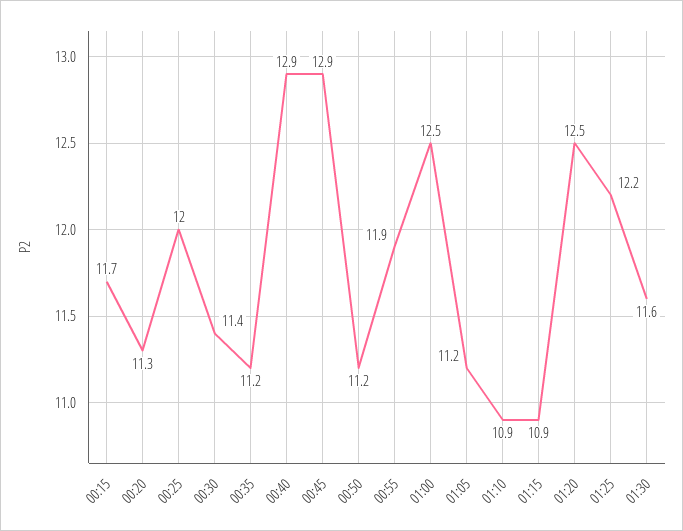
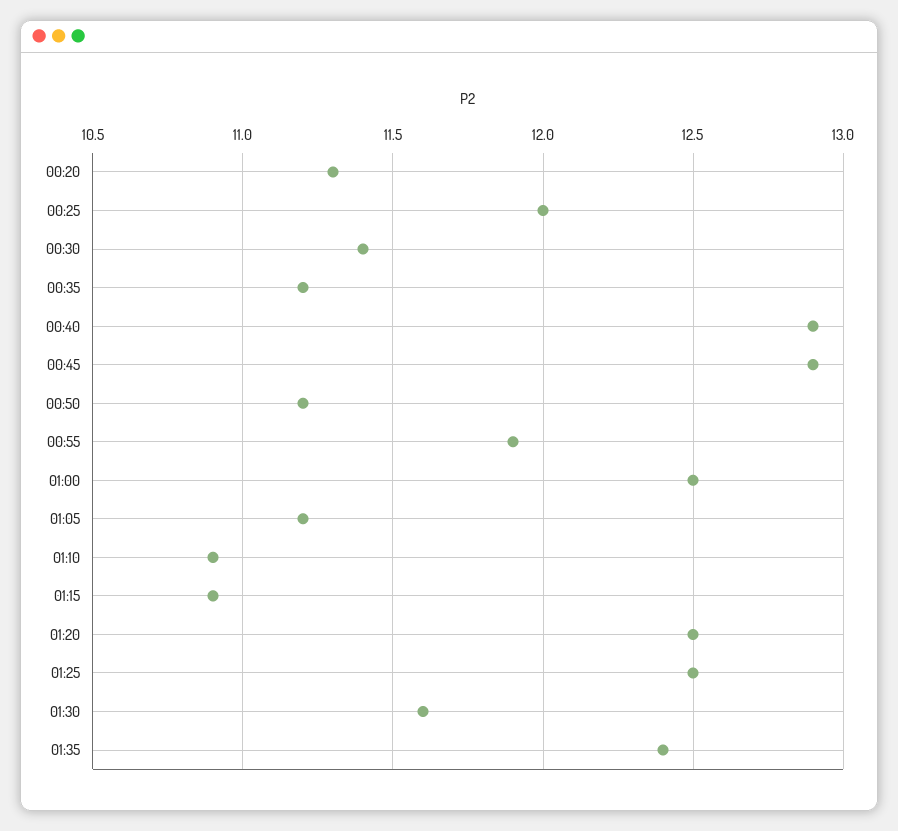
00:15: 11.7 -> none
01:25: 12.2 -> 12.5
01:35: none -> 12.4

